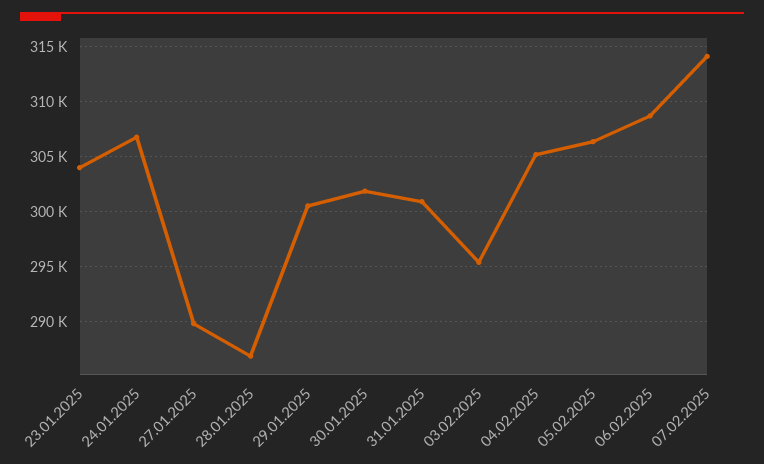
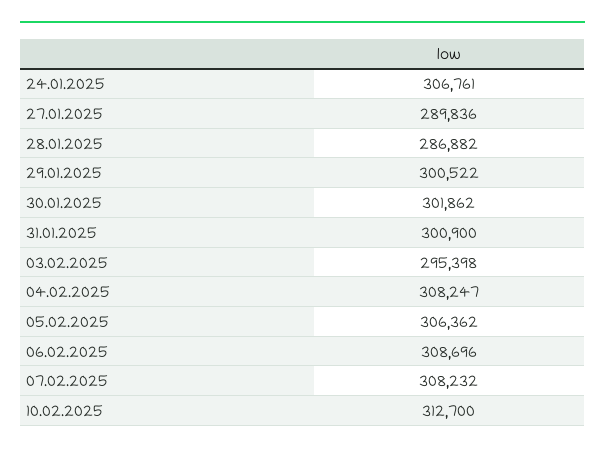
23.01.2025: 304000 -> none
04.02.2025: 305000 -> 308247
07.02.2025: 314000 -> 308232
10.02.2025: none -> 312700

